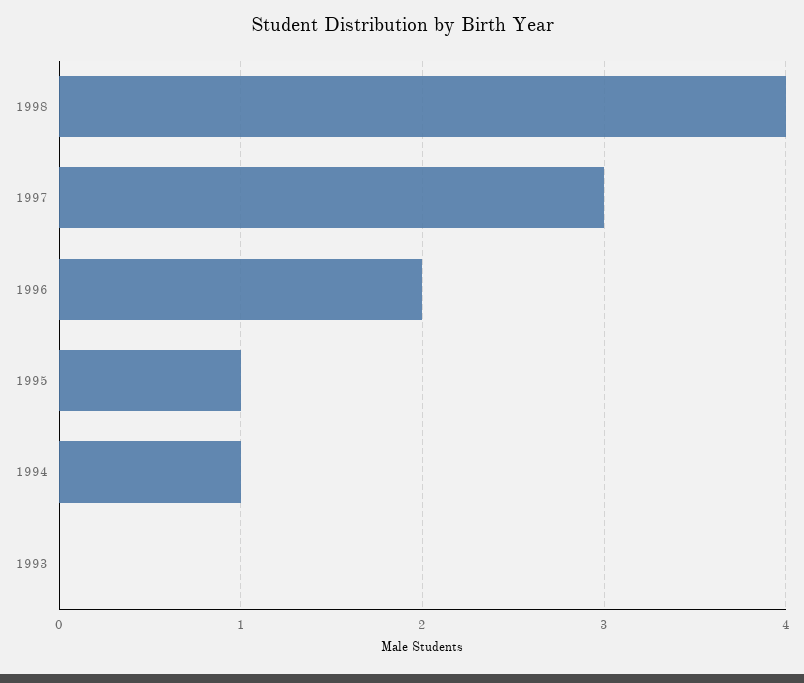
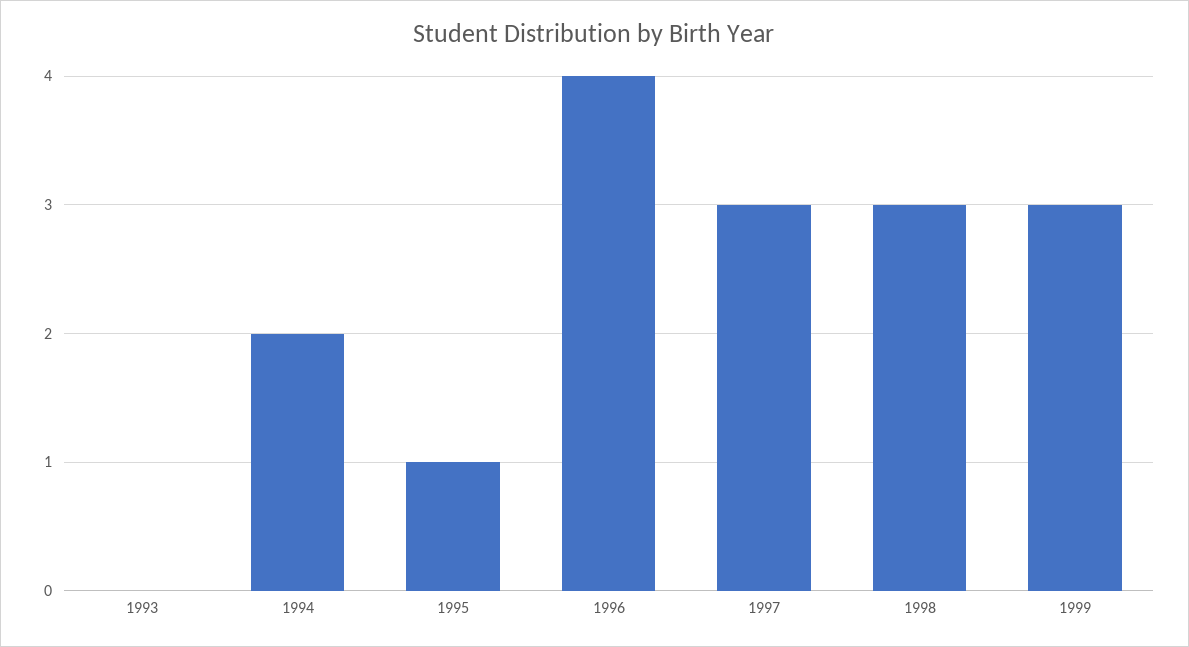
1998: 4 -> 3
1996: 2 -> 4
1994: 1 -> 2
1999: none -> 3

